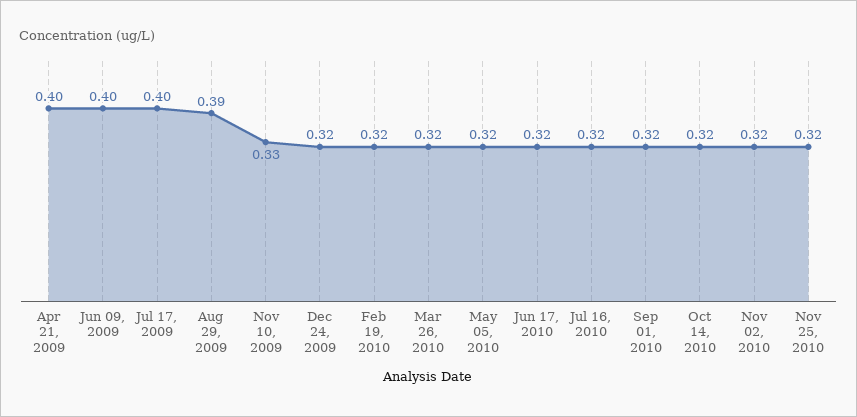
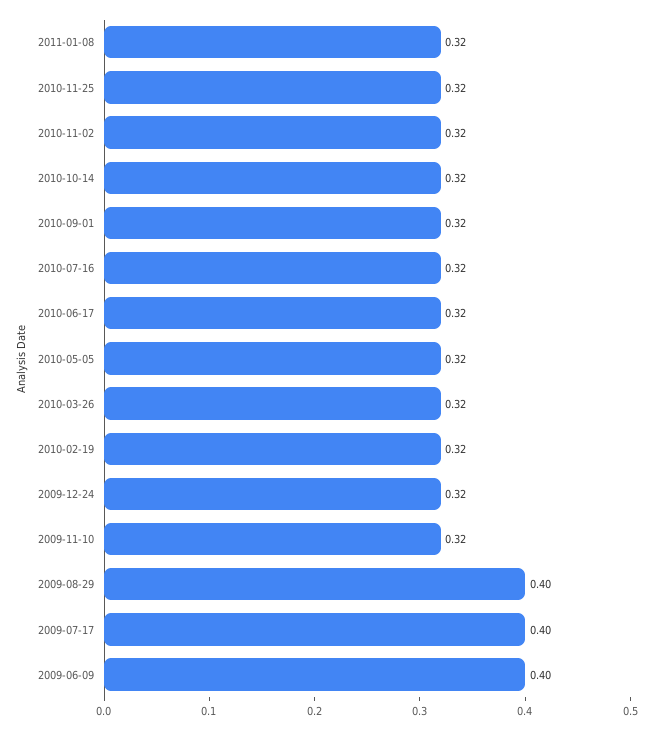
Apr 21, 2009: 0.4 -> none
Aug 29, 2009: 0.39 -> 0.4
Nov 10, 2009: 0.33 -> 0.32
2011-01-08: none -> 0.32

